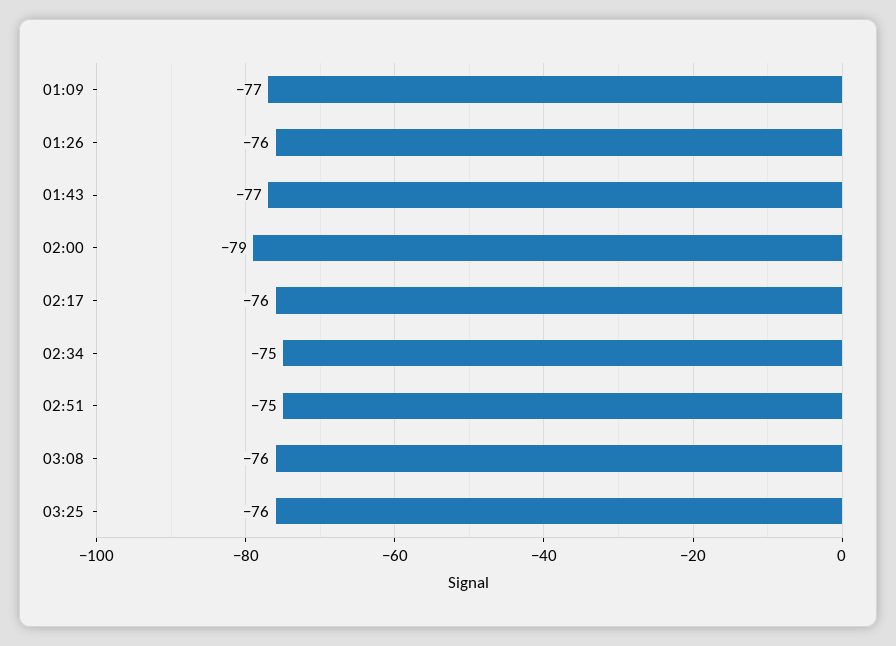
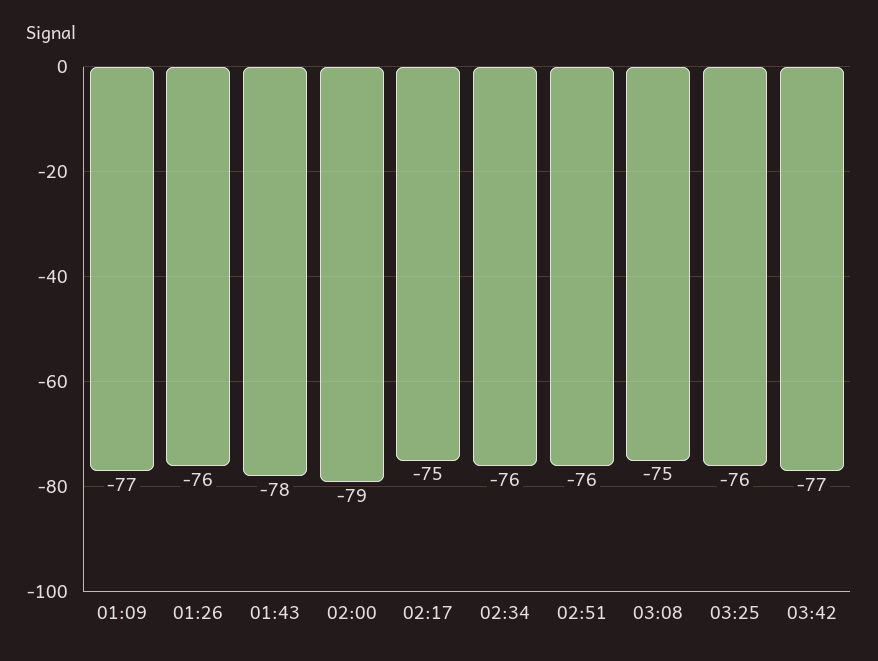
01:43: -77 -> -78
02:17: -76 -> -75
02:34: -75 -> -76
02:51: -75 -> -76
03:08: -76 -> -75
03:42: none -> -77

